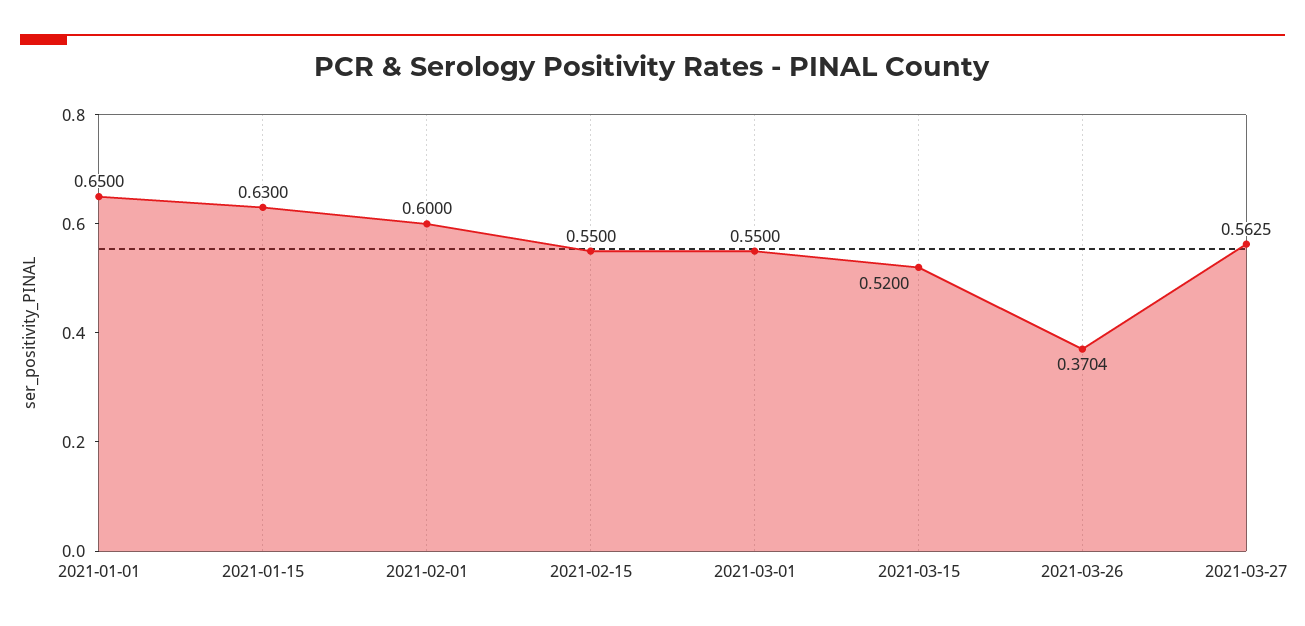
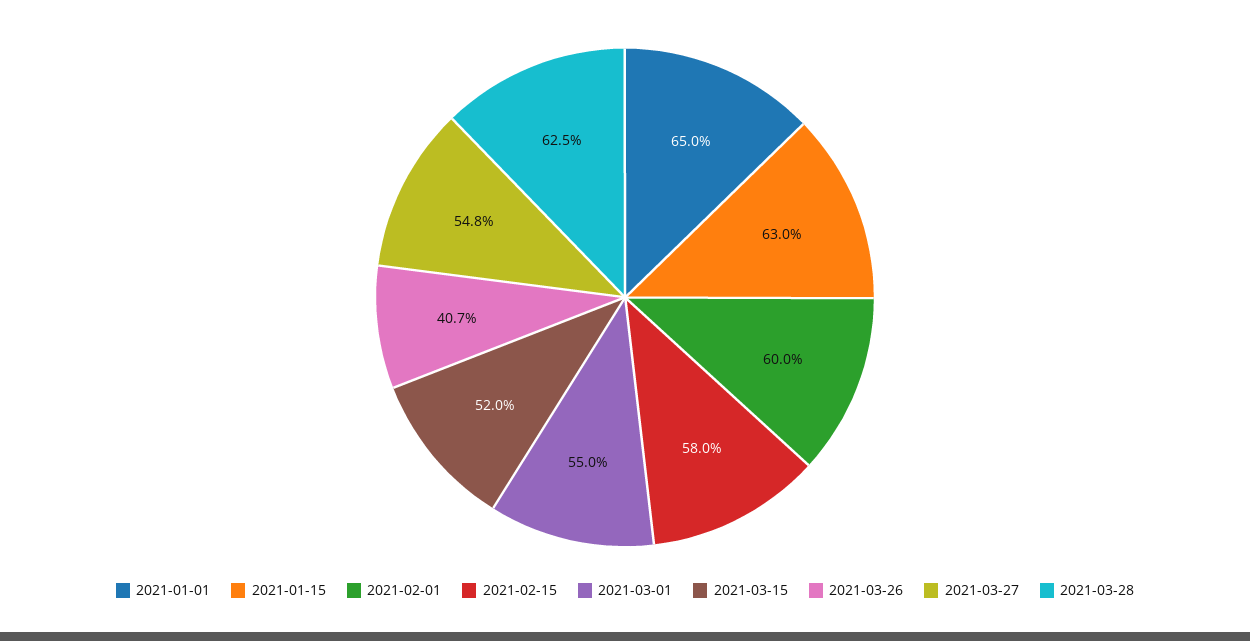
2021-02-15: 0.55 -> 0.58
2021-03-26: 0.3704 -> 0.407
2021-03-27: 0.5625 -> 0.548
2021-03-28: none -> 0.625

